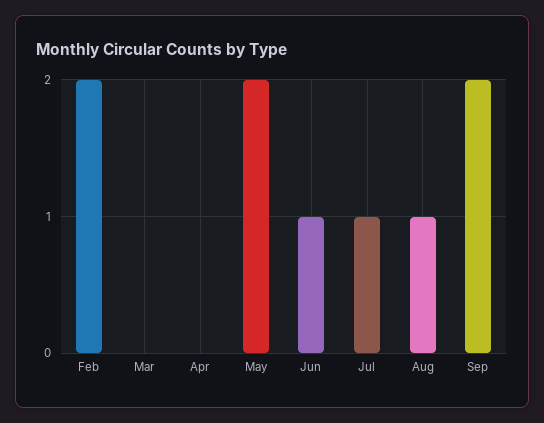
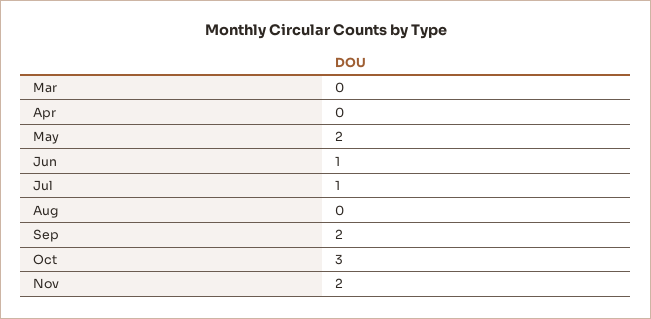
Feb: 2 -> none
Aug: 1 -> 0
Oct: none -> 3
Nov: none -> 2

